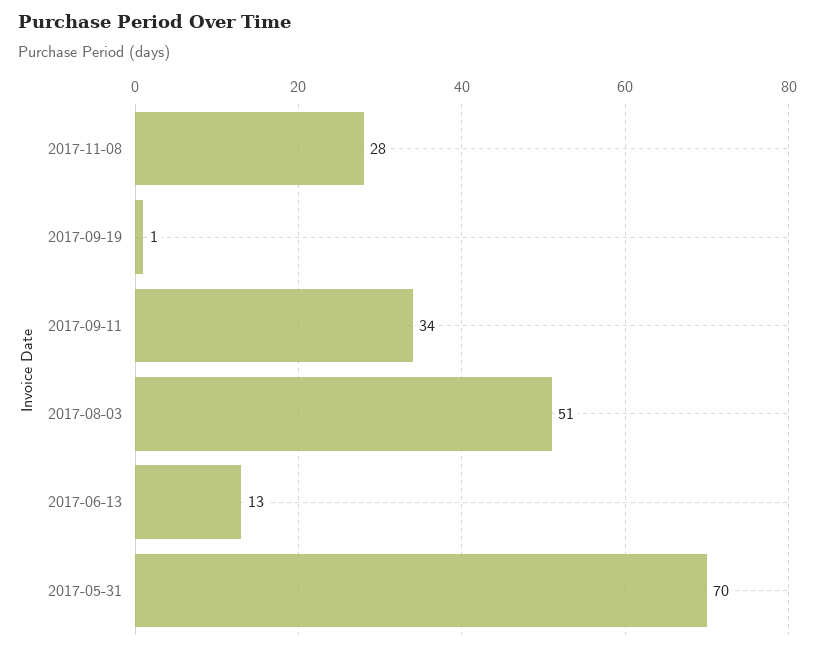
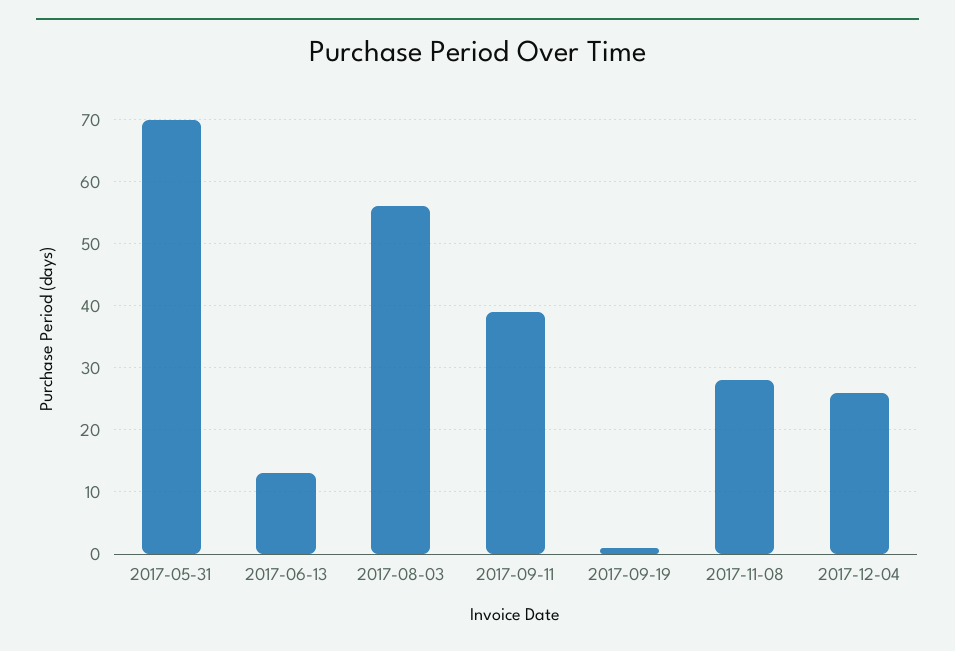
2017-09-11: 34 -> 39
2017-08-03: 51 -> 56
2017-12-04: none -> 26

